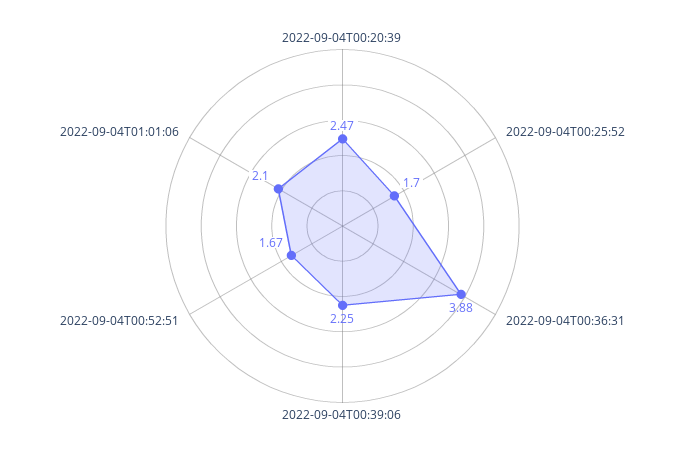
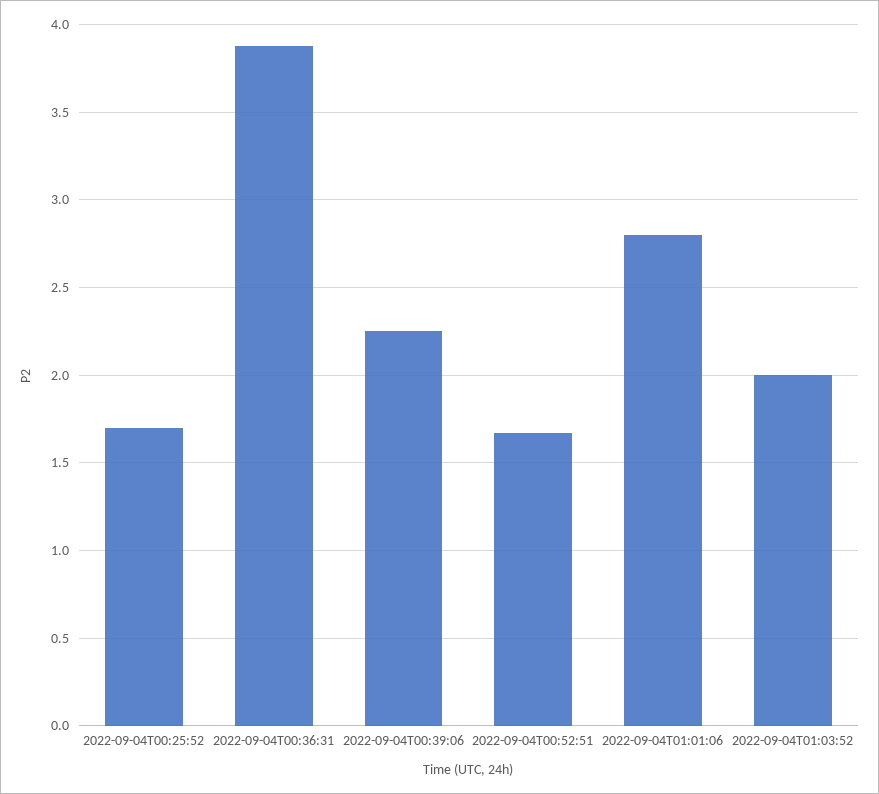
2022-09-04T00:20:39: 2.47 -> none
2022-09-04T01:01:06: 2.1 -> 2.8
2022-09-04T01:03:52: none -> 2

